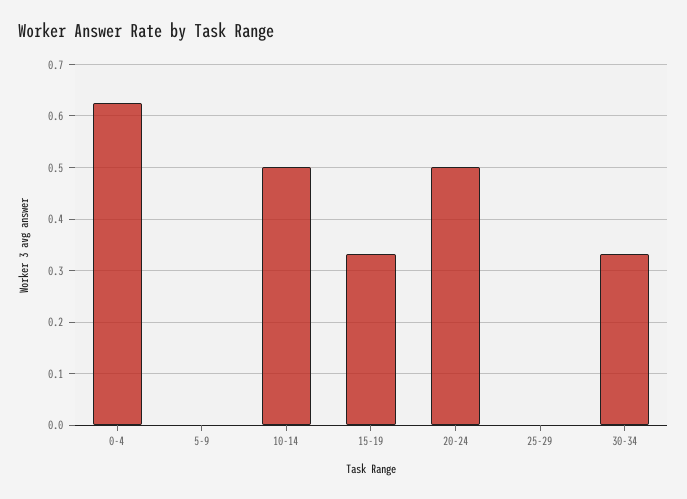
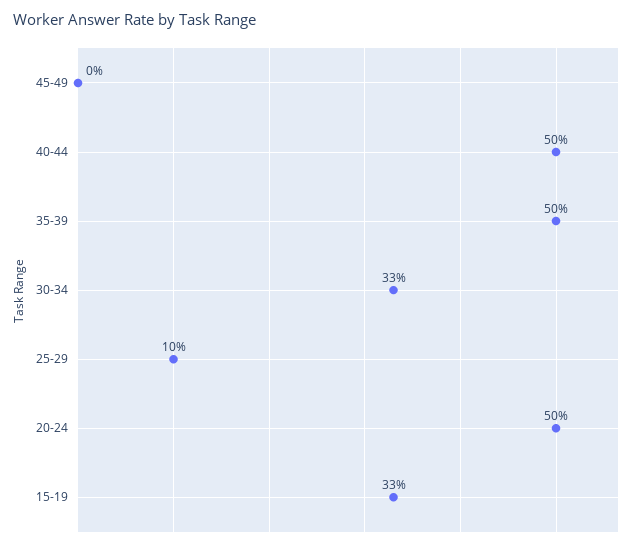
0-4: 0.62 -> none
5-9: 0 -> none
10-14: 0.5 -> none
25-29: 0 -> 0.1
45-49: none -> 0
40-44: none -> 0.5
35-39: none -> 0.5

